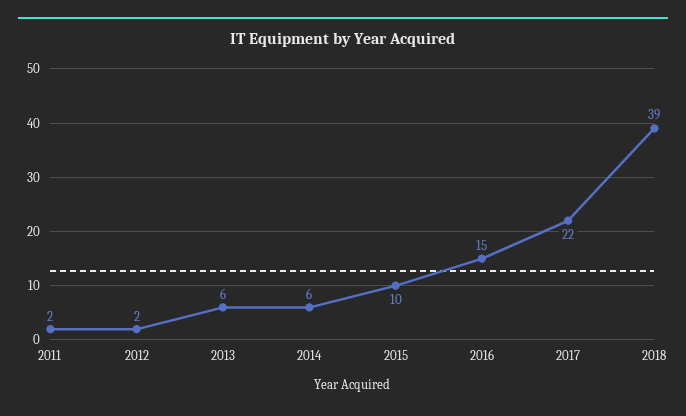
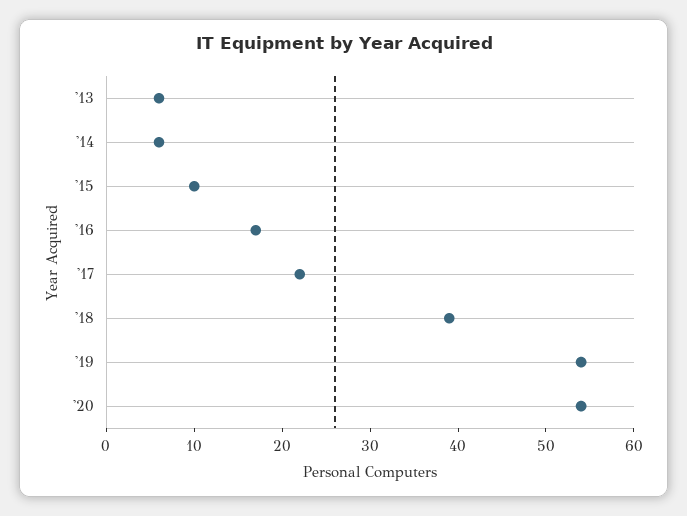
2011: 2 -> none
2012: 2 -> none
2016: 15 -> 17
'19: none -> 54
'20: none -> 54

